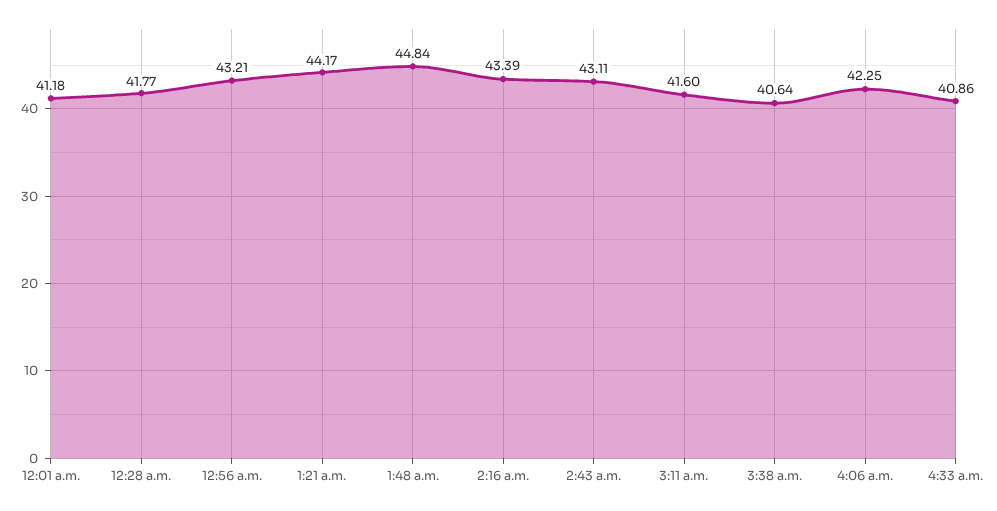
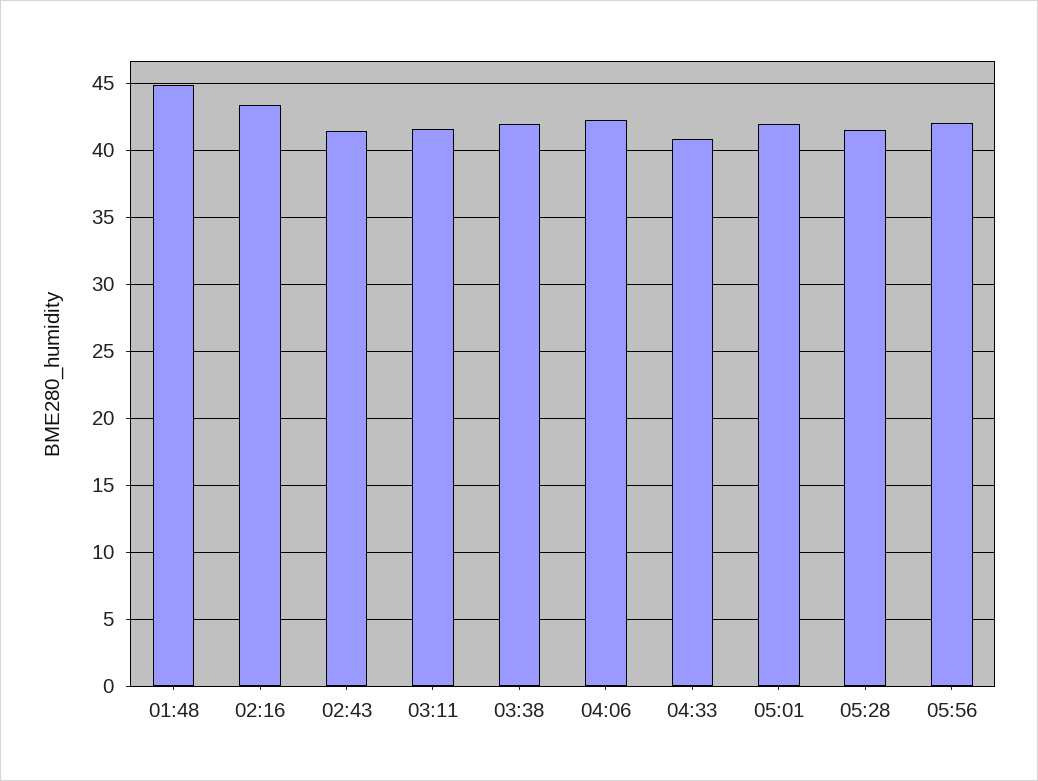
12:01 a.m.: 41.18 -> none
12:28 a.m.: 41.77 -> none
12:56 a.m.: 43.21 -> none
1:21 a.m.: 44.17 -> none
2:43 a.m.: 43.11 -> 41.5
3:38 a.m.: 40.64 -> 42
05:01: none -> 42
05:28: none -> 41.5
05:56: none -> 42

